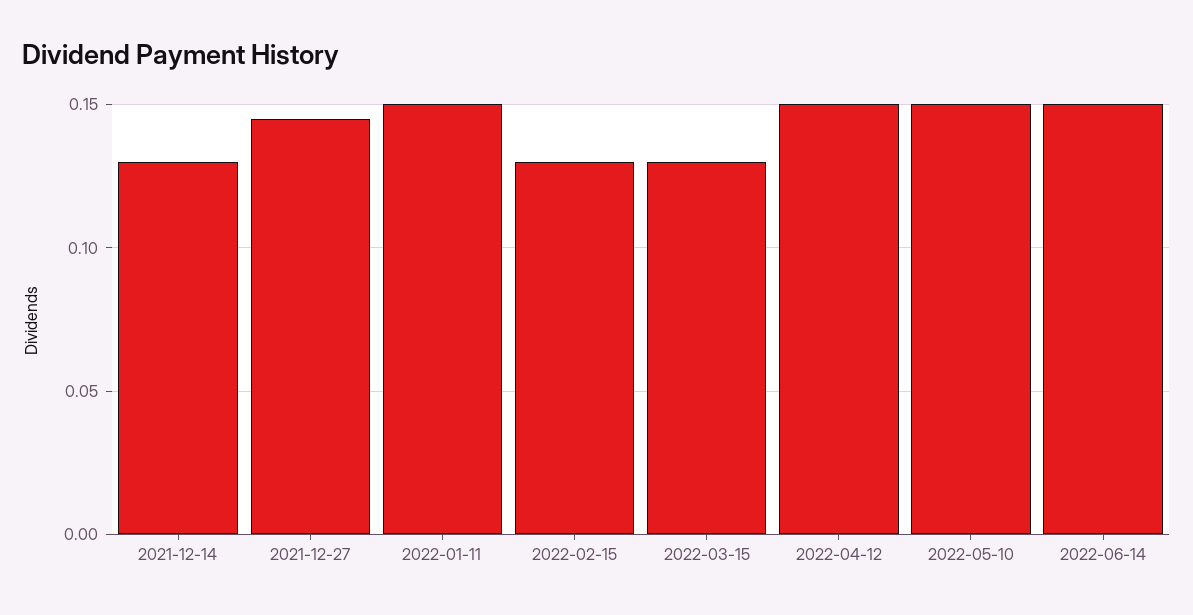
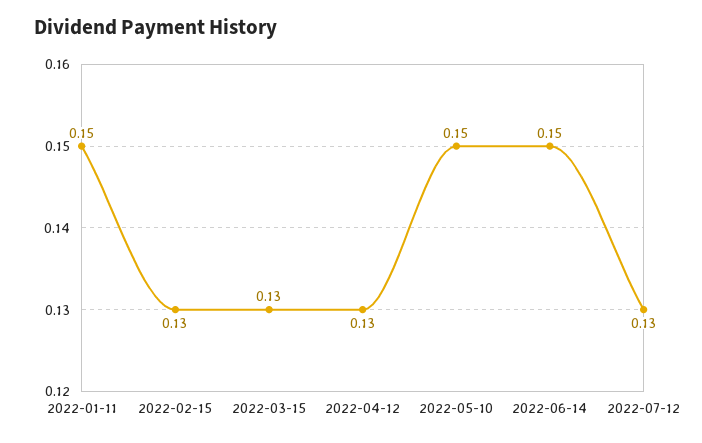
2021-12-14: 0.13 -> none
2021-12-27: 0.145 -> none
2022-04-12: 0.15 -> 0.13
2022-07-12: none -> 0.13

